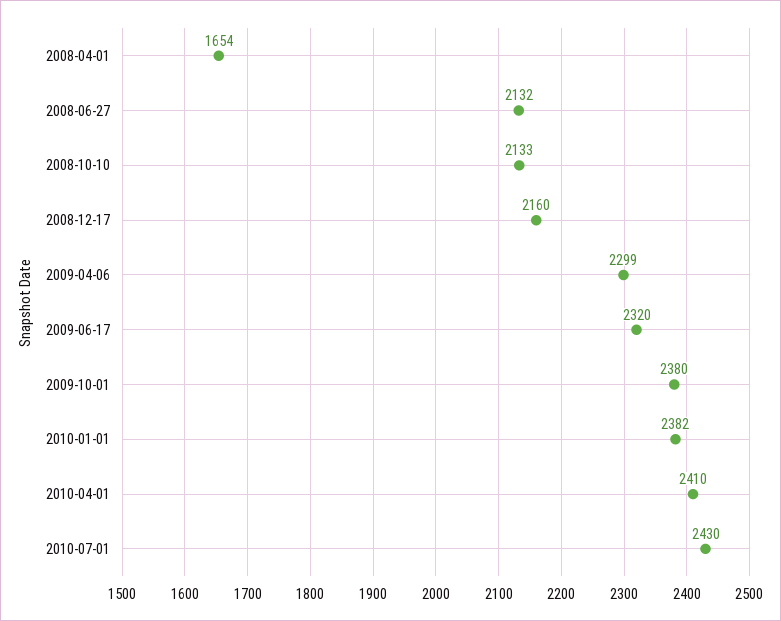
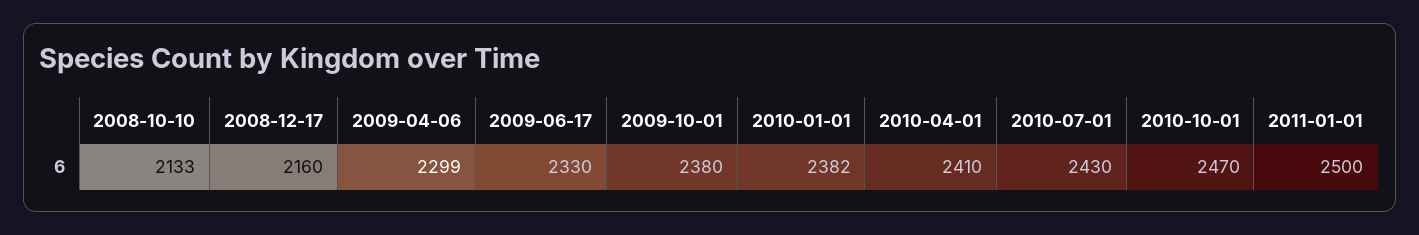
2008-04-01: 1654 -> none
2008-06-27: 2132 -> none
2009-06-17: 2320 -> 2330
2010-10-01: none -> 2470
2011-01-01: none -> 2500

